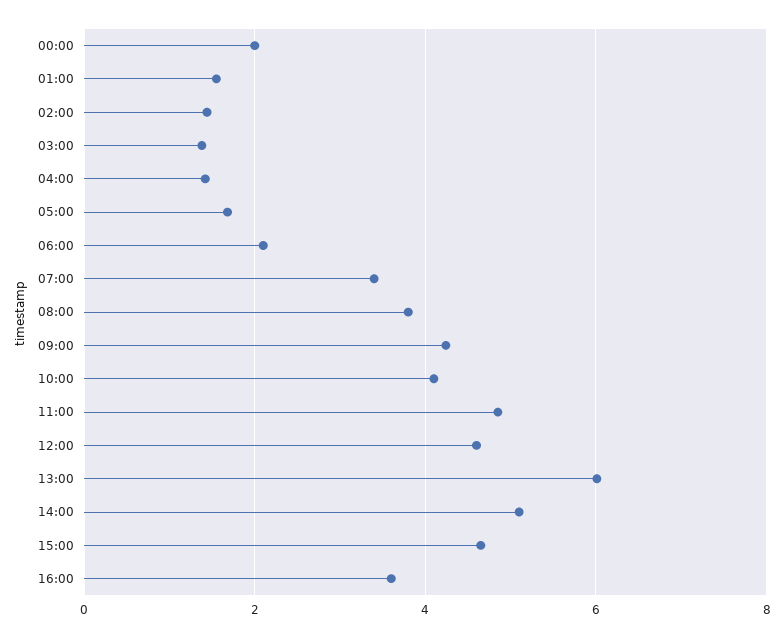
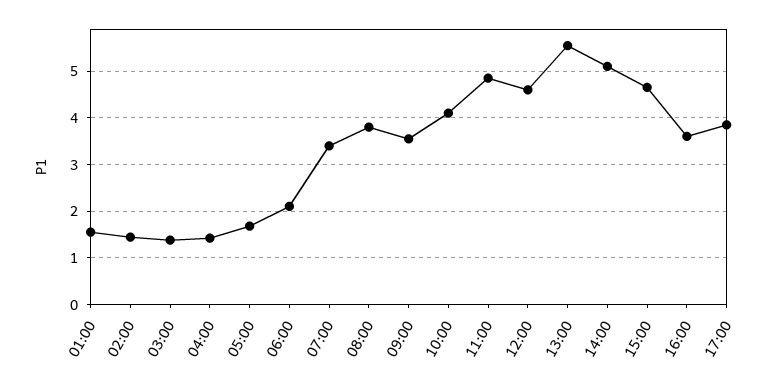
00:00: 2 -> none
09:00: 4.2 -> 3.6
13:00: 6 -> 5.6
17:00: none -> 3.8

